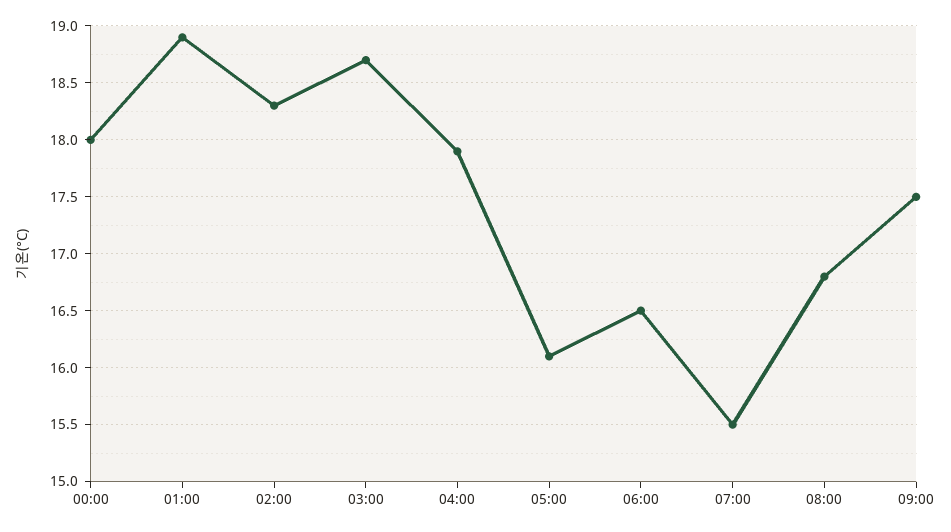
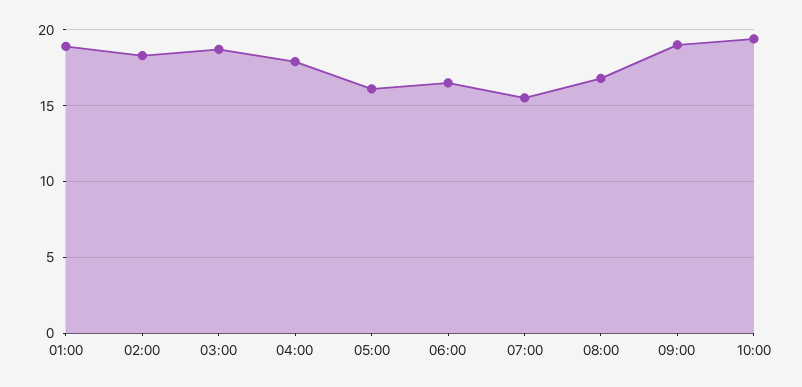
00:00: 18 -> none
09:00: 17.5 -> 19
10:00: none -> 19.5

